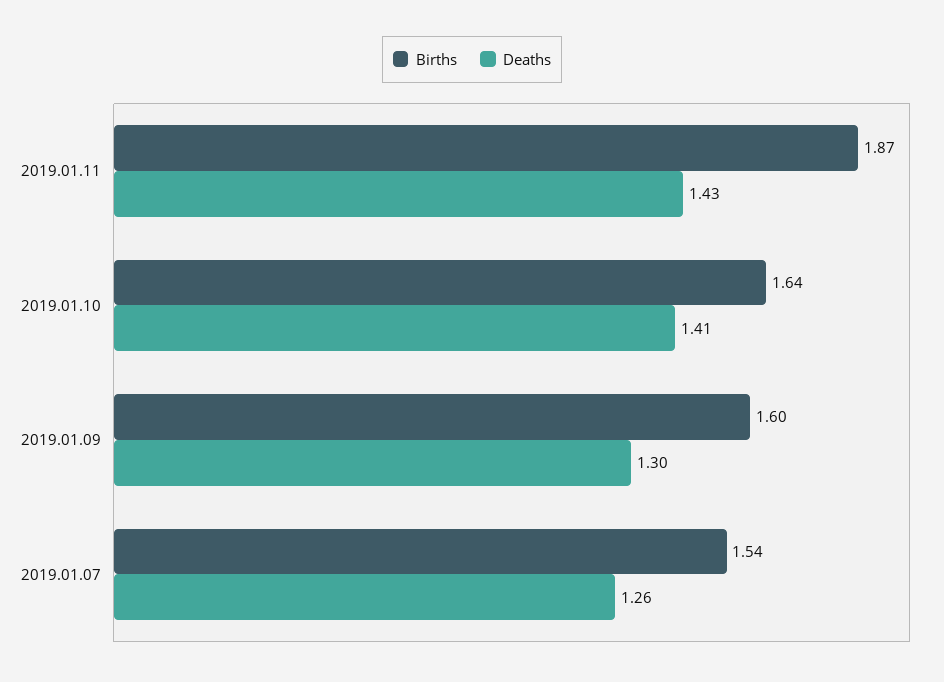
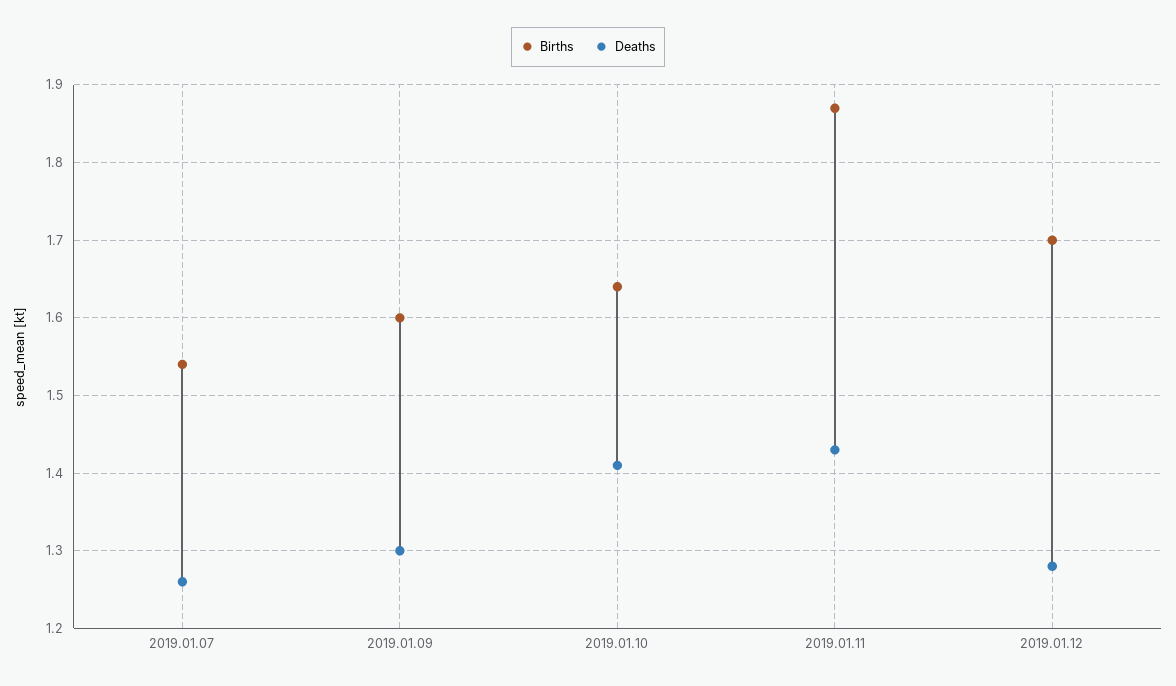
Births, 2019.01.12: none -> 1.7
Deaths, 2019.01.12: none -> 1.28

